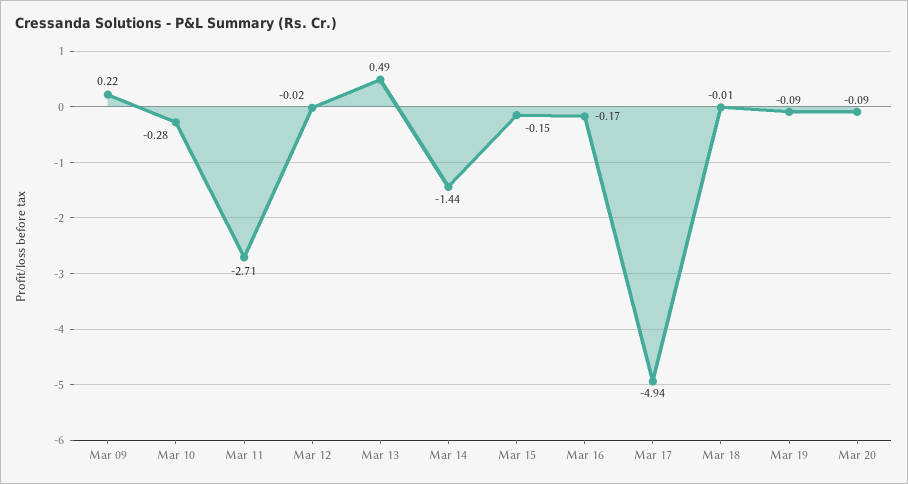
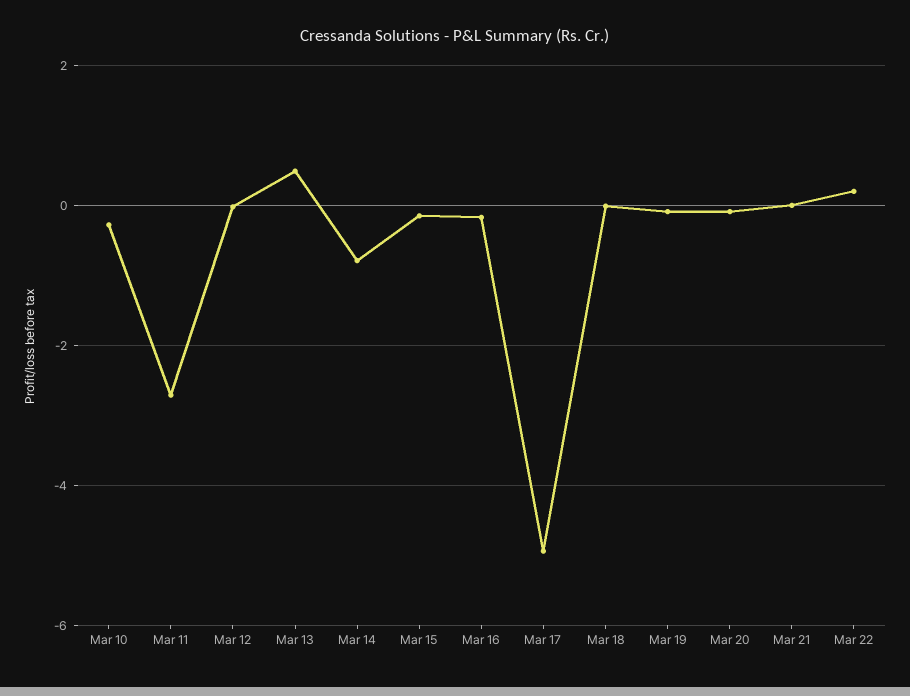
Mar 09: 0.22 -> none
Mar 14: -1.44 -> -0.8
Mar 21: none -> 0
Mar 22: none -> 0.2

